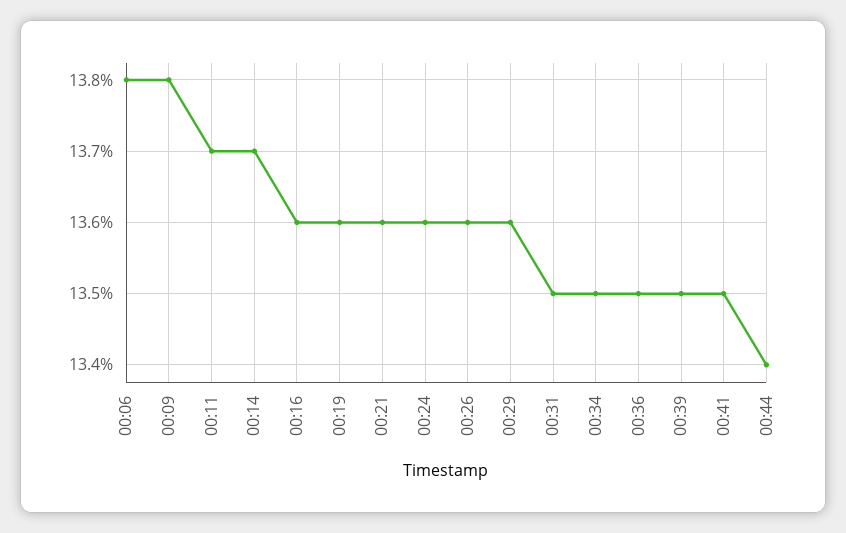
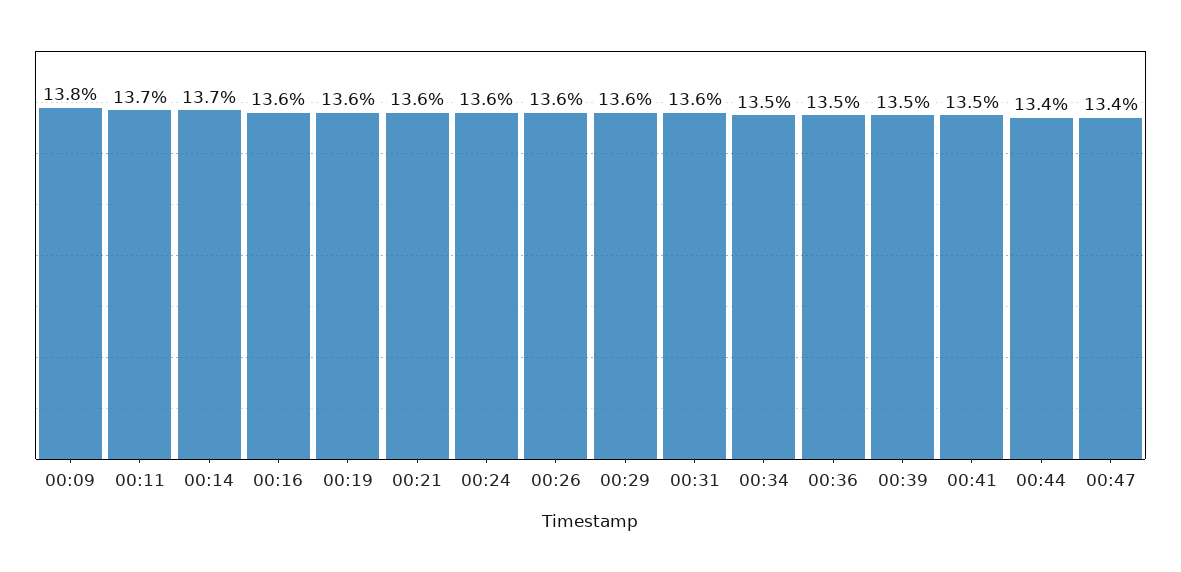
00:06: 13.8 -> none
00:31: 13.5 -> 13.6
00:47: none -> 13.4

